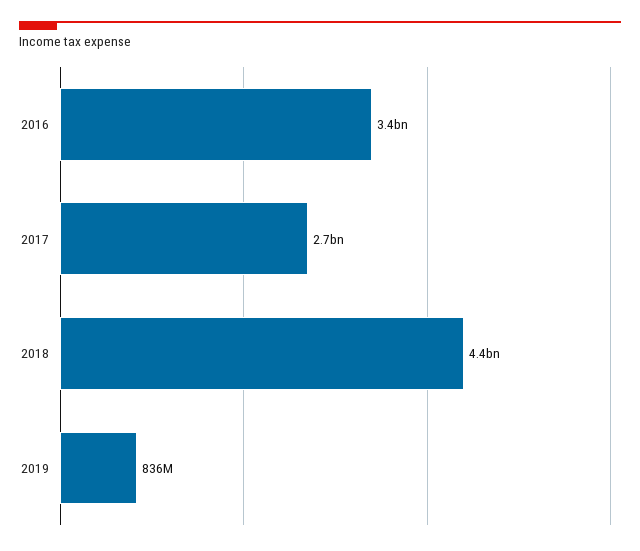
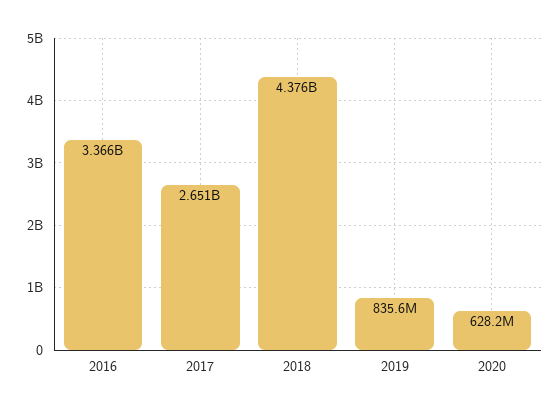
2020: none -> 628200000

